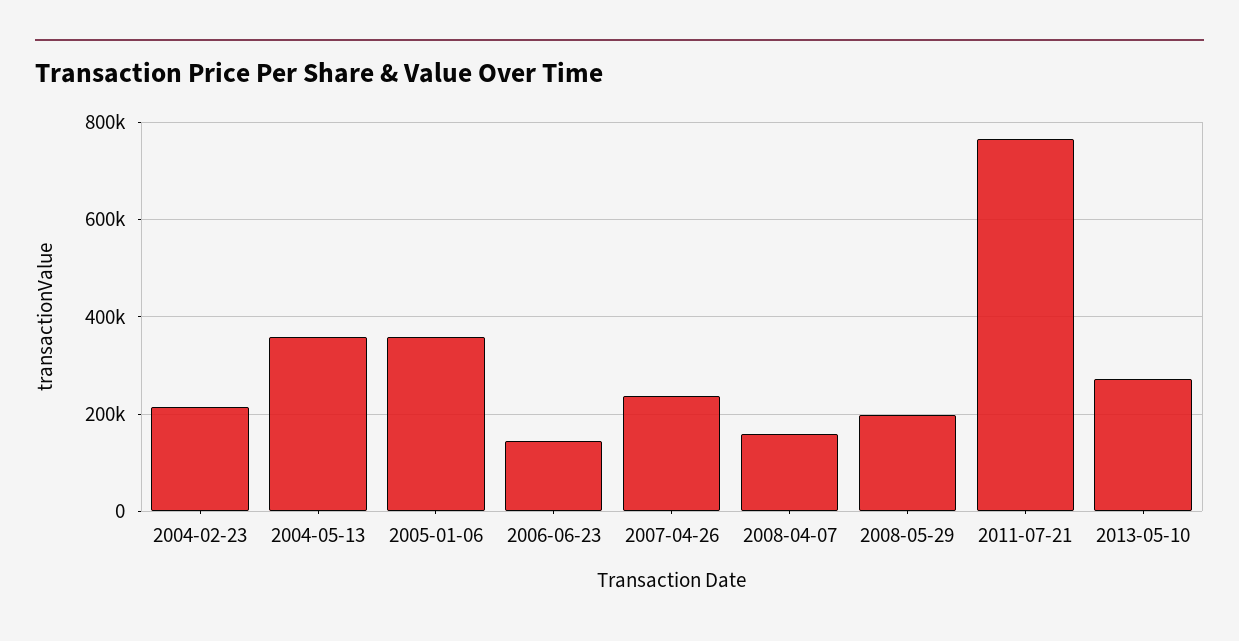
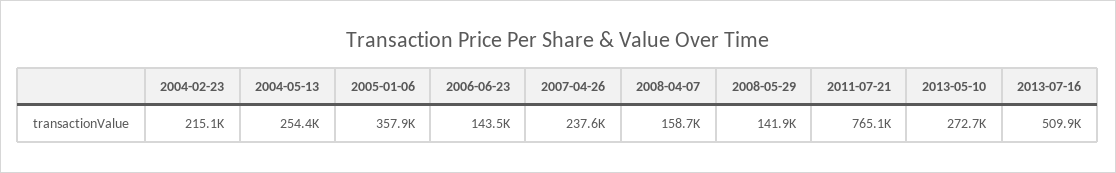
2004-05-13: 360000 -> 254400
2008-05-29: 200000 -> 141900
2013-07-16: none -> 509900

